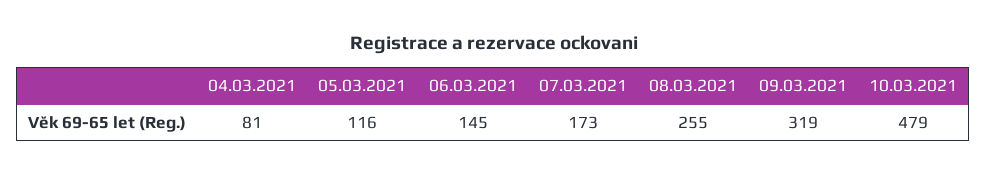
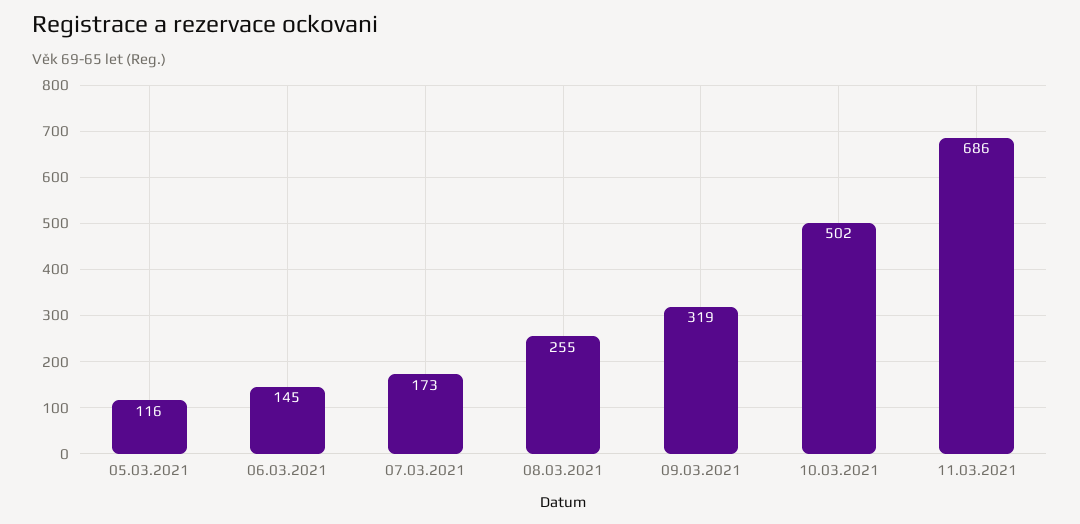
04.03.2021: 81 -> none
10.03.2021: 479 -> 502
11.03.2021: none -> 686

